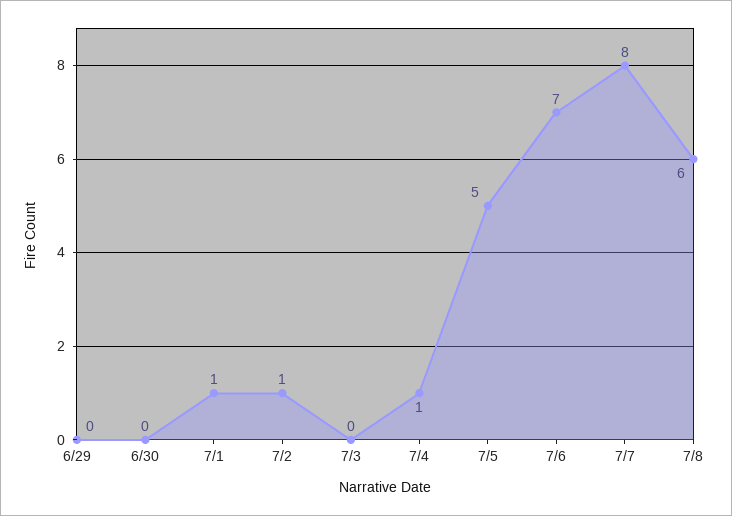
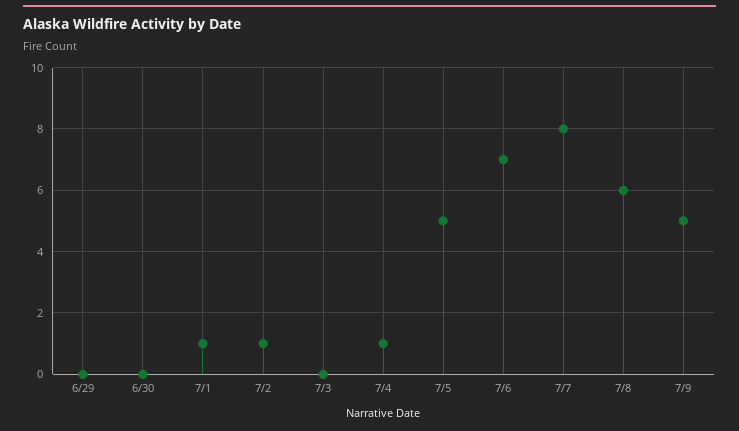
7/9: none -> 5

